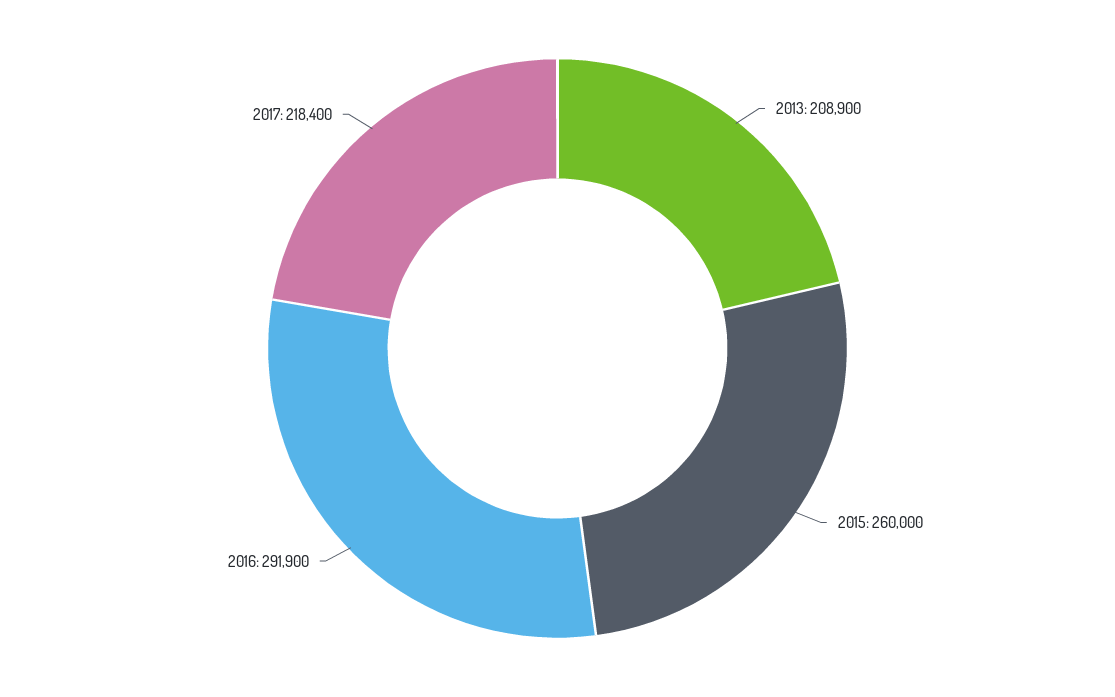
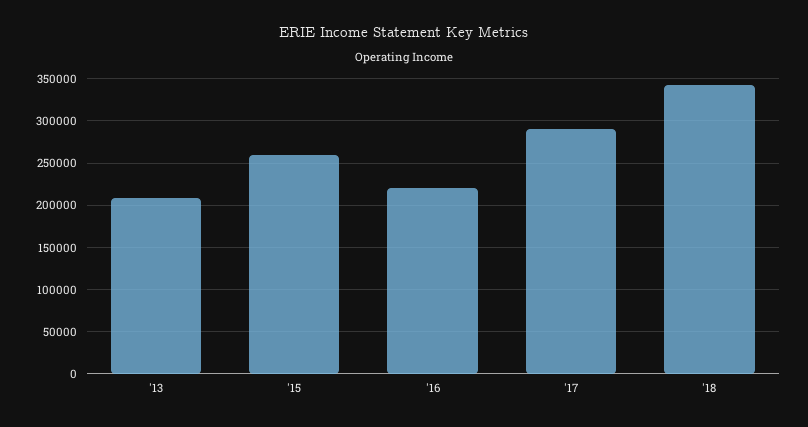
2016: 291900 -> 220000
2017: 218400 -> 290000
'18: none -> 340000

